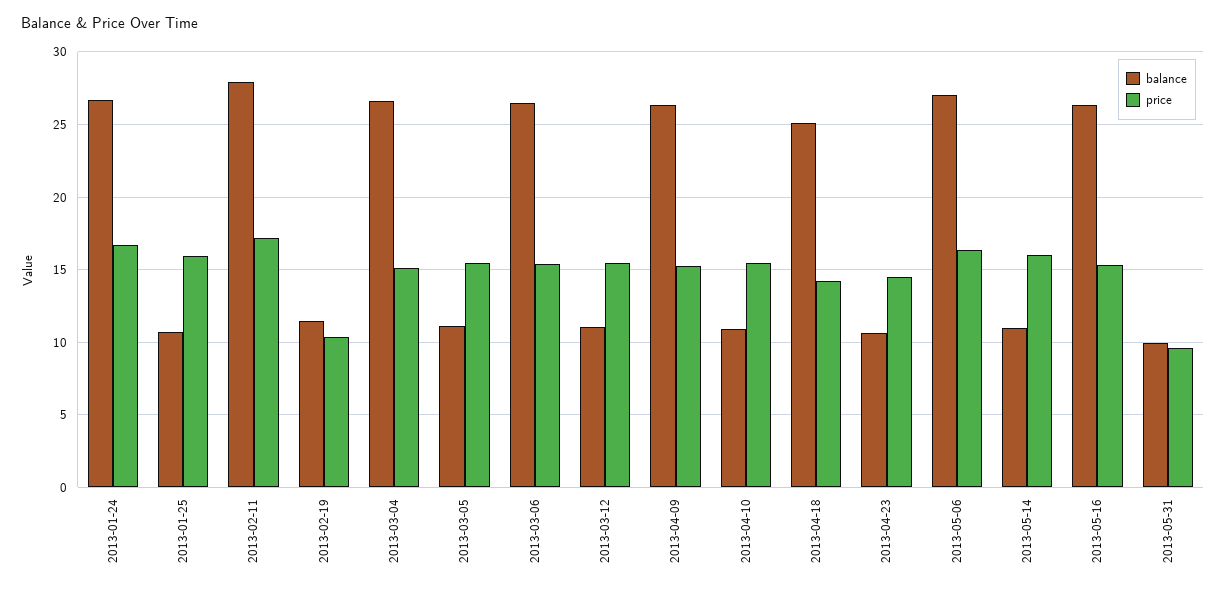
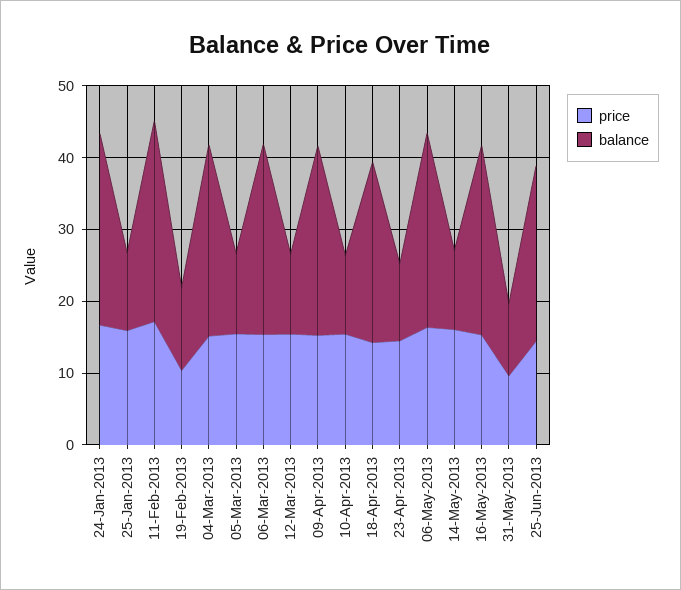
price, 25-Jun-2013: none -> 14
balance, 25-Jun-2013: none -> 24

